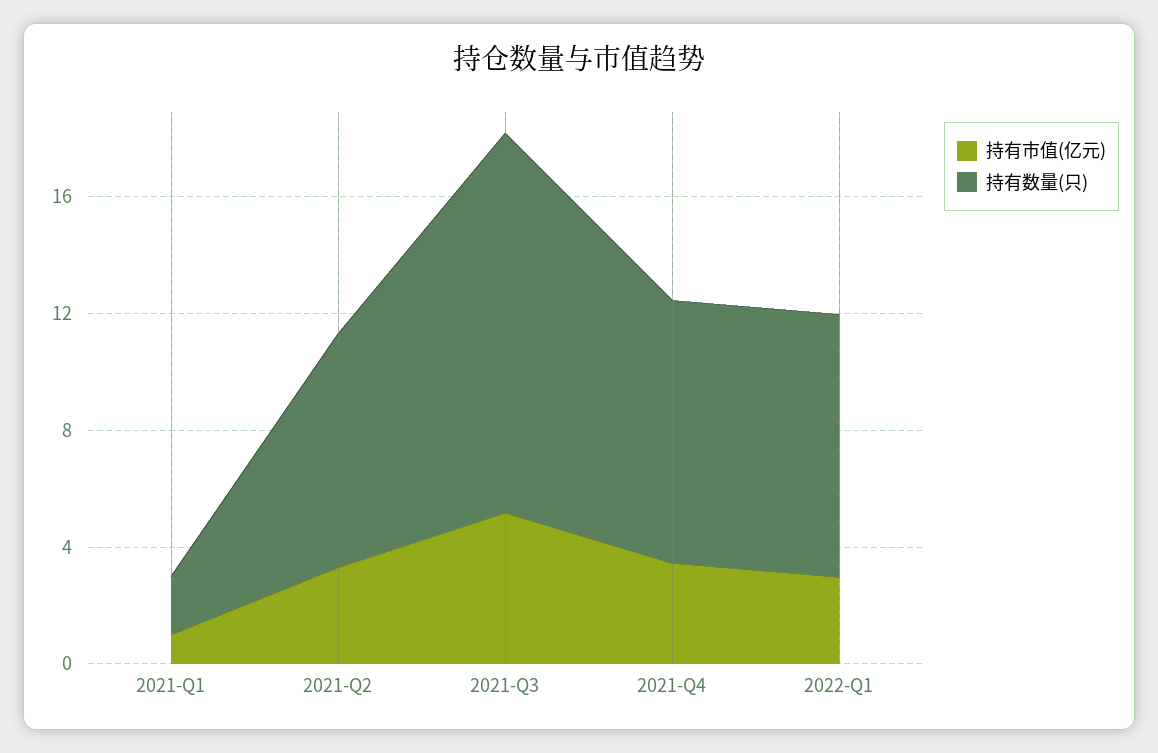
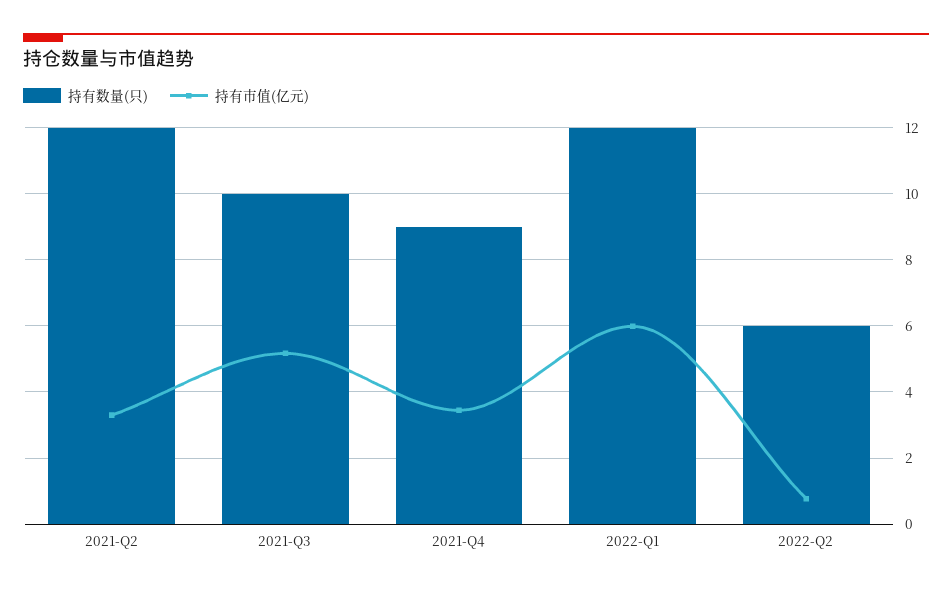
持有市值(亿元), 2021-Q1: 1 -> none
持有数量(只), 2021-Q1: 2 -> none
持有数量(只), 2021-Q2: 8 -> 12
持有数量(只), 2021-Q3: 13 -> 10
持有市值(亿元), 2022-Q1: 3 -> 6
持有数量(只), 2022-Q1: 9 -> 12
持有数量(只), 2022-Q2: none -> 6
持有市值(亿元), 2022-Q2: none -> 0.8

